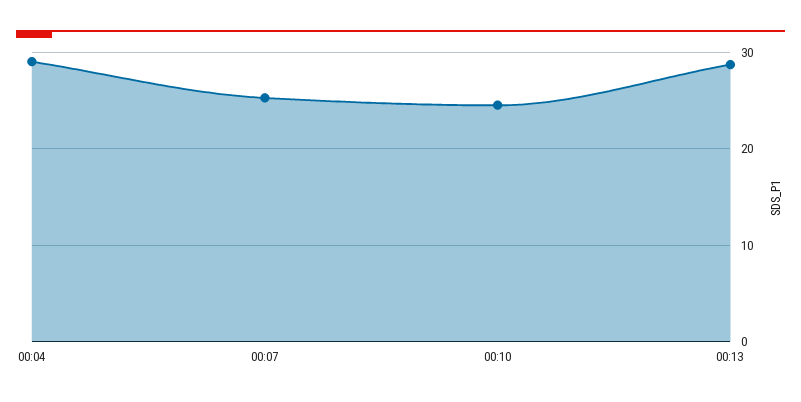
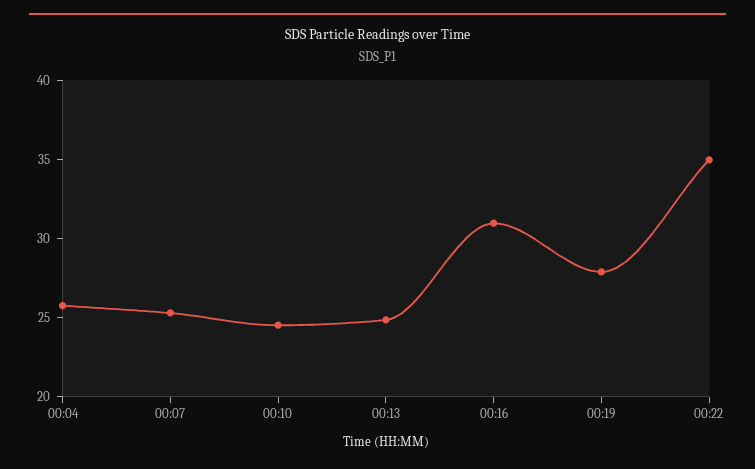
00:04: 29 -> 26
00:13: 29 -> 25
00:16: none -> 31
00:19: none -> 28
00:22: none -> 35

